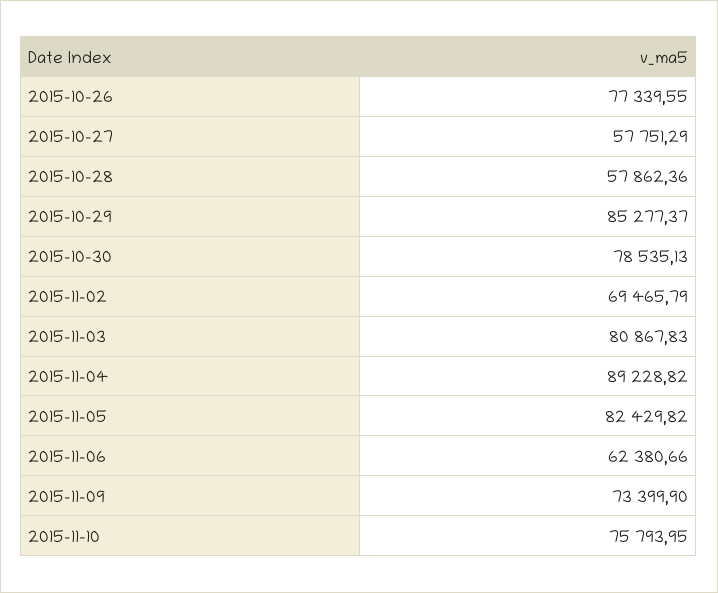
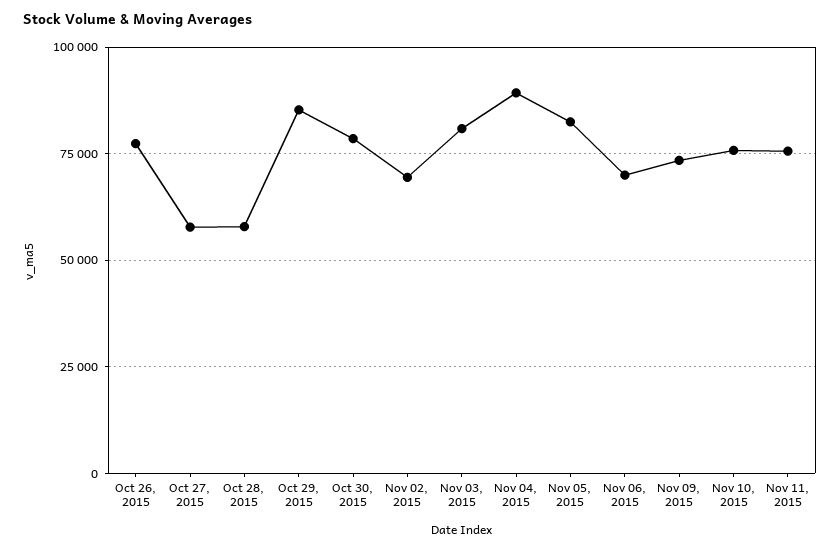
2015-11-06: 62380.66 -> 70000
Nov 11, 2015: none -> 75000

